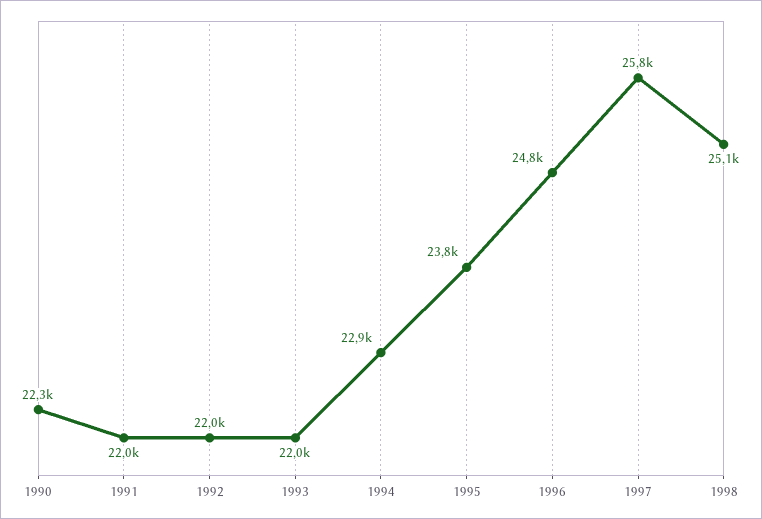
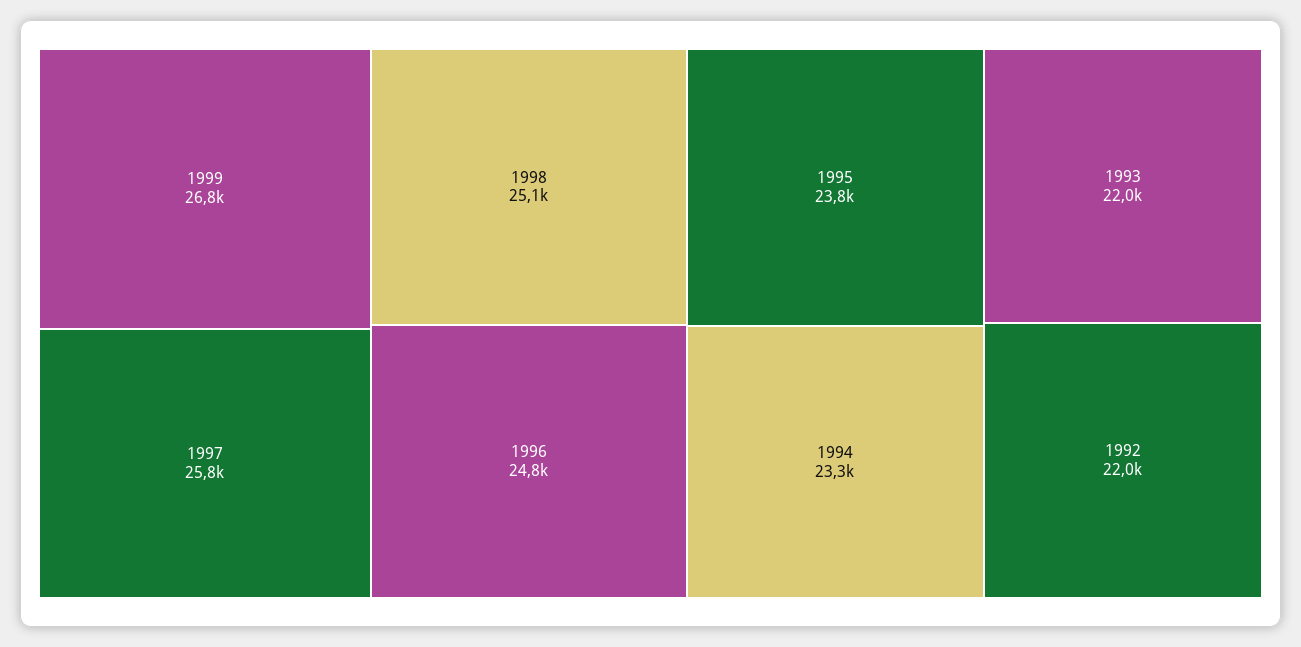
1990: 22300 -> none
1991: 22000 -> none
1994: 22900 -> 23300
1999: none -> 26800

